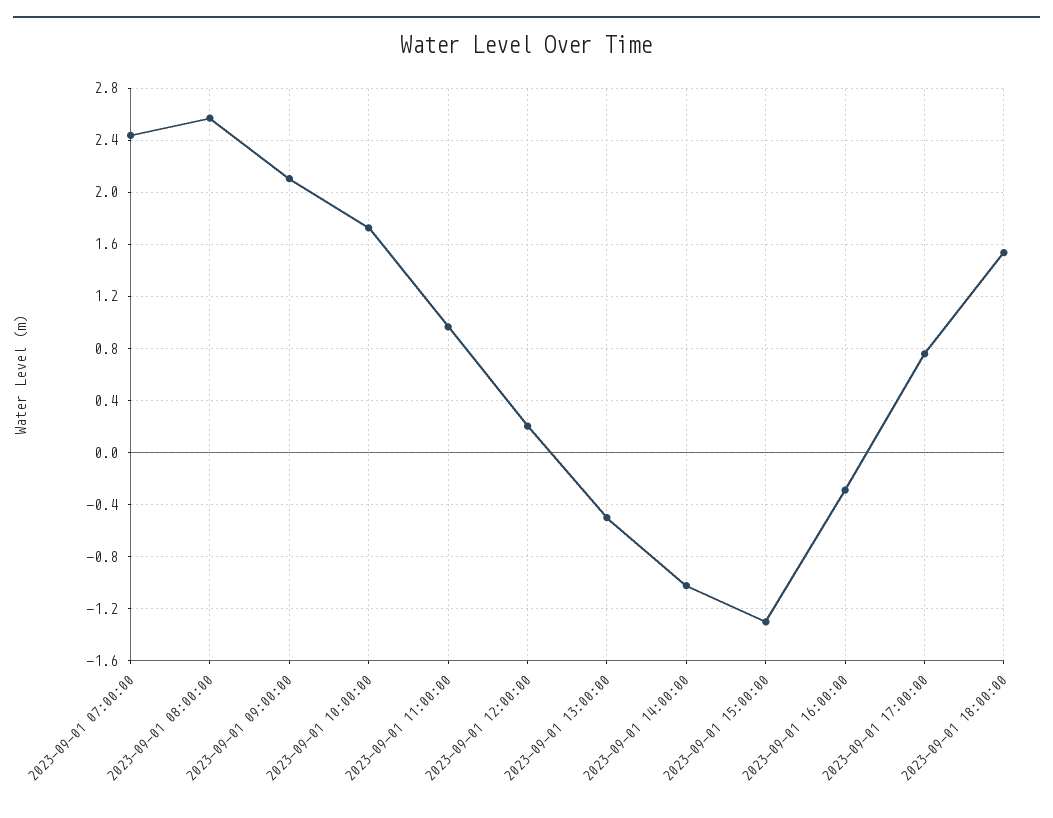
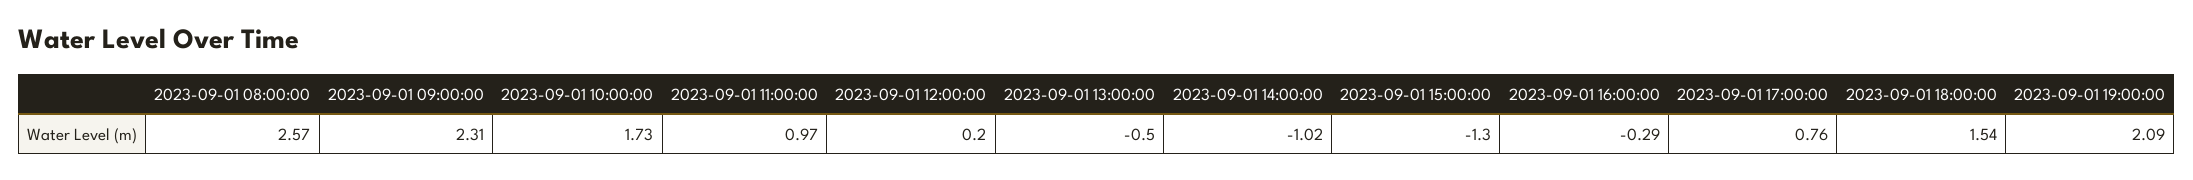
2023-09-01 07:00:00: 2.45 -> none
2023-09-01 09:00:00: 2.1 -> 2.31
2023-09-01 19:00:00: none -> 2.09

